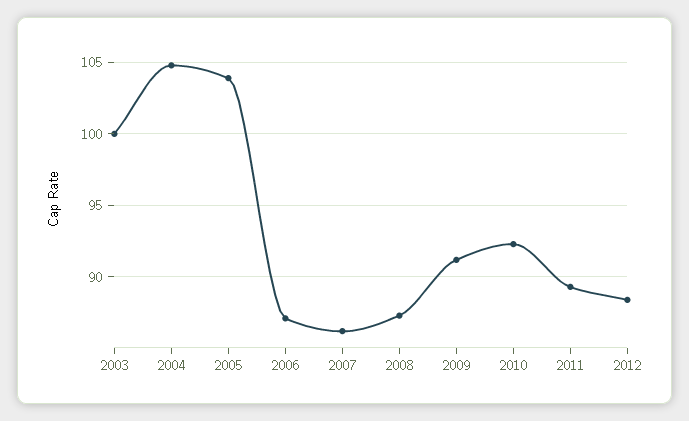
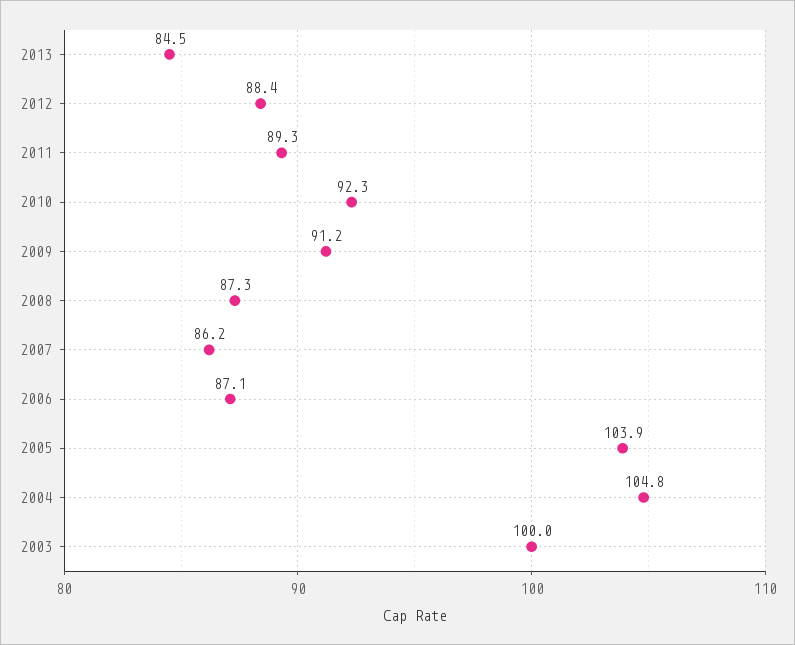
2013: none -> 84.5

